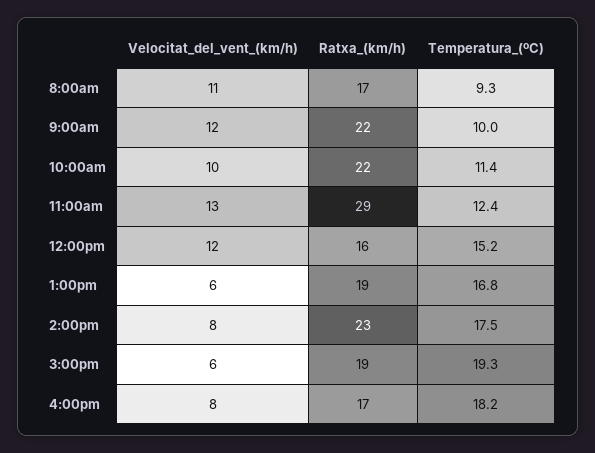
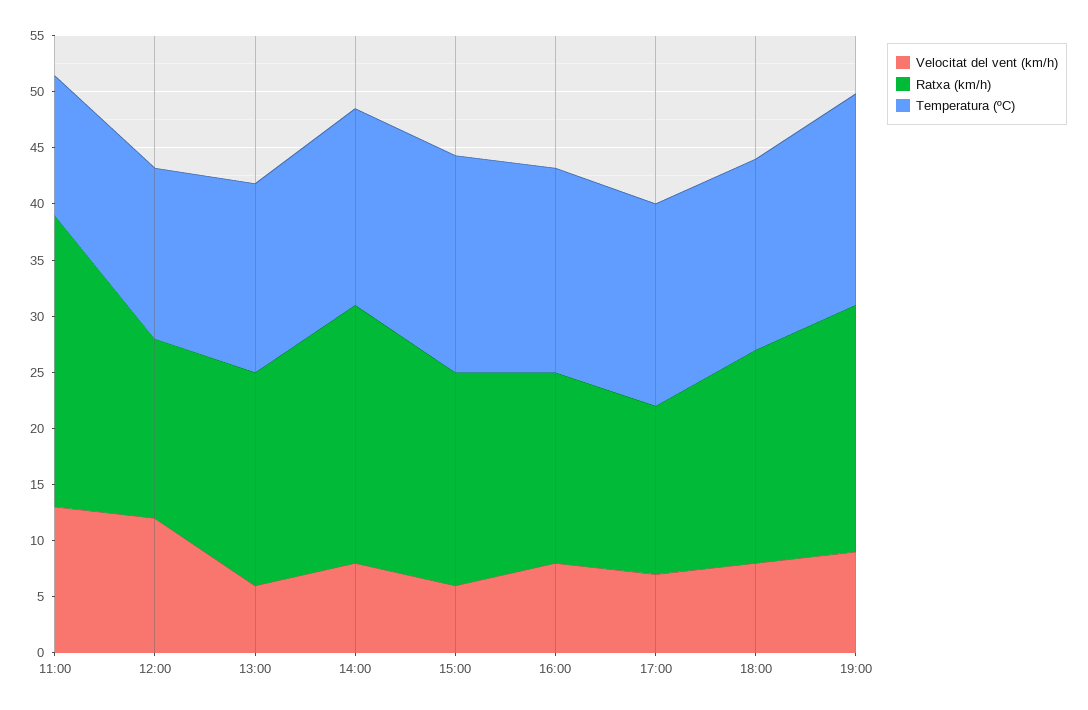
Velocitat_del_vent_(km/h), 8:00am: 11 -> none
Ratxa_(km/h), 8:00am: 17 -> none
Temperatura_(ºC), 8:00am: 9.3 -> none
Velocitat_del_vent_(km/h), 9:00am: 12 -> none
Ratxa_(km/h), 9:00am: 22 -> none
Temperatura_(ºC), 9:00am: 10 -> none
Velocitat_del_vent_(km/h), 10:00am: 10 -> none
Ratxa_(km/h), 10:00am: 22 -> none
Temperatura_(ºC), 10:00am: 11.4 -> none
Ratxa_(km/h), 11:00am: 29 -> 26
Velocitat_del_vent_(km/h), 17:00: none -> 7
Ratxa_(km/h), 17:00: none -> 15
Temperatura_(ºC), 17:00: none -> 18
Velocitat_del_vent_(km/h), 18:00: none -> 8
Ratxa_(km/h), 18:00: none -> 19
Temperatura_(ºC), 18:00: none -> 17
Velocitat_del_vent_(km/h), 19:00: none -> 9
Ratxa_(km/h), 19:00: none -> 22
Temperatura_(ºC), 19:00: none -> 19

